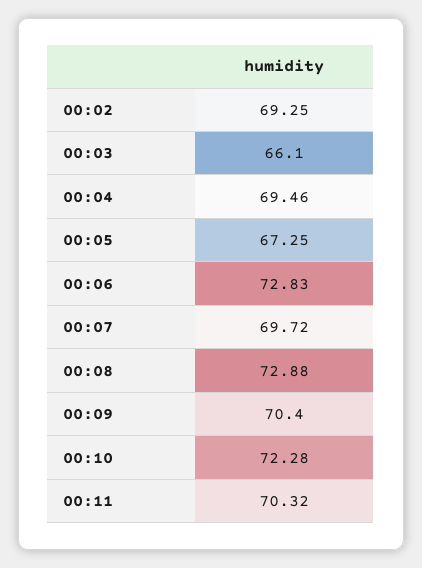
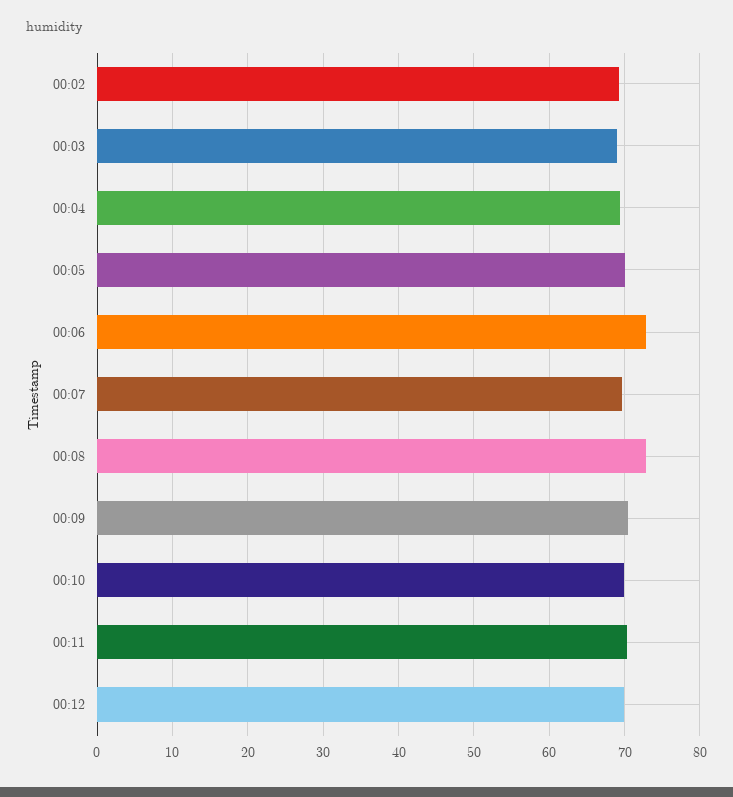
00:03: 66.1 -> 69
00:05: 67.25 -> 70
00:10: 72.28 -> 70
00:12: none -> 70

